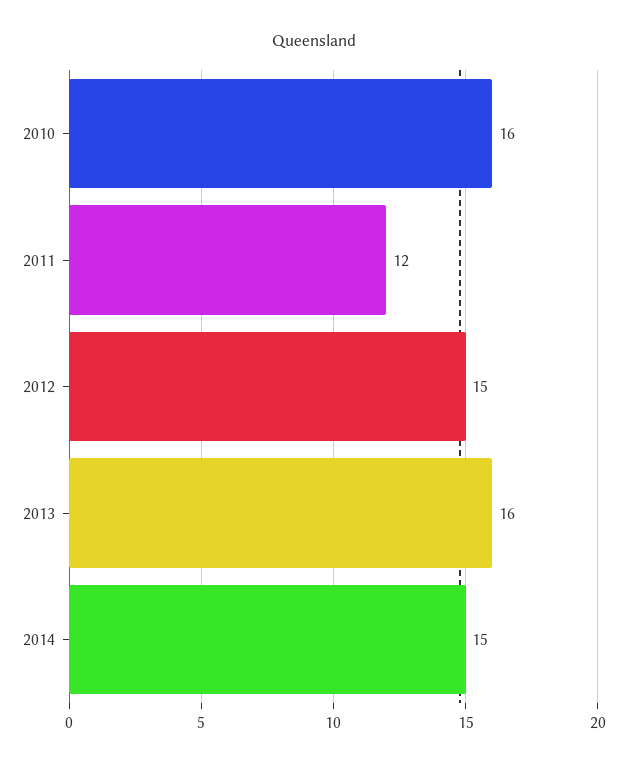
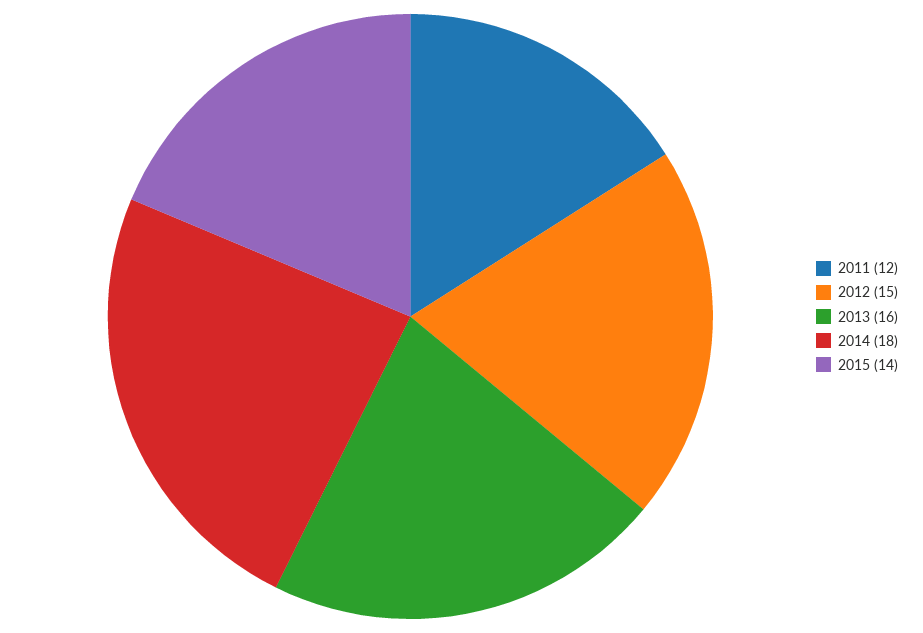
2010: 16 -> none
2014: 15 -> 18
2015: none -> 14

